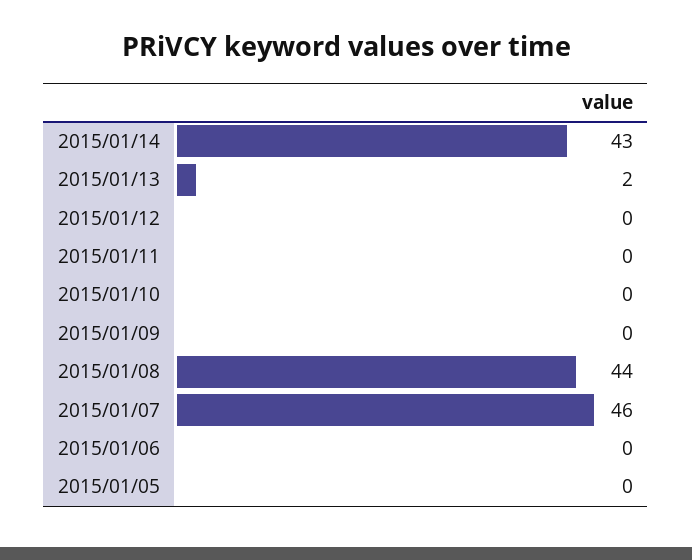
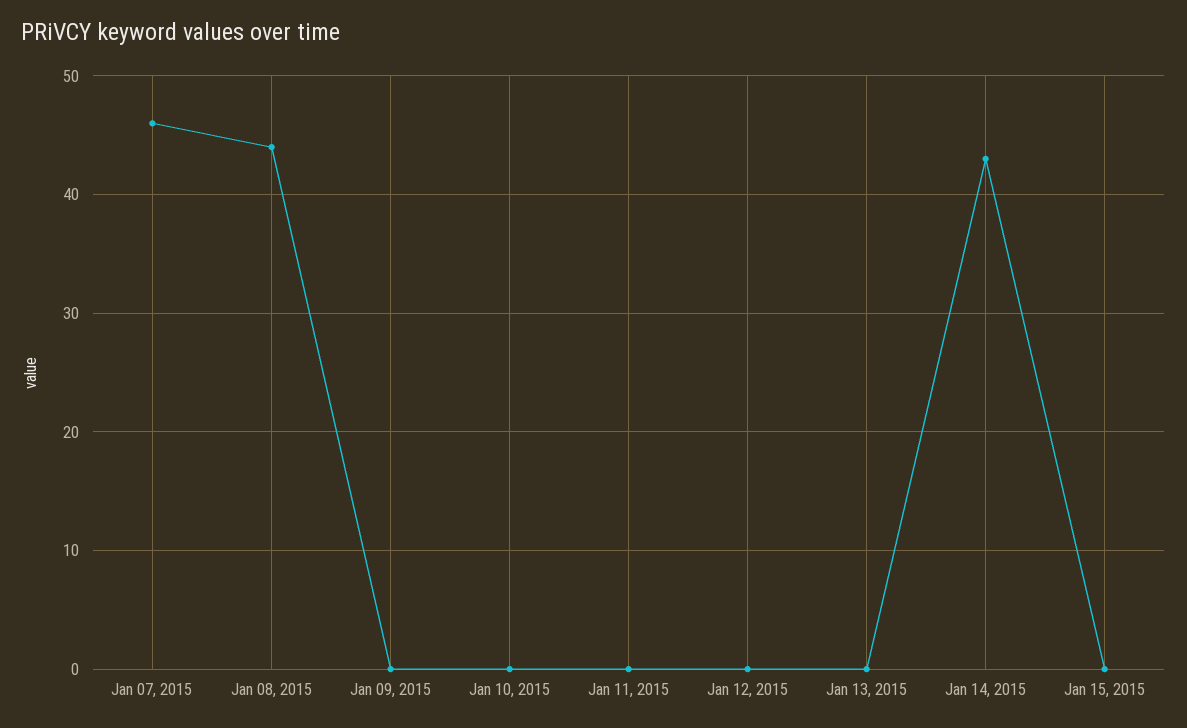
2015/01/13: 2 -> 0
2015/01/06: 0 -> none
2015/01/05: 0 -> none
Jan 15, 2015: none -> 0

